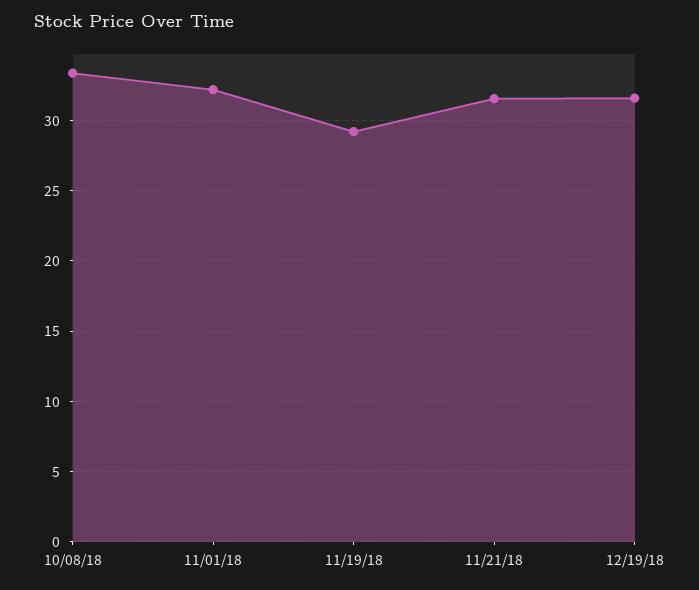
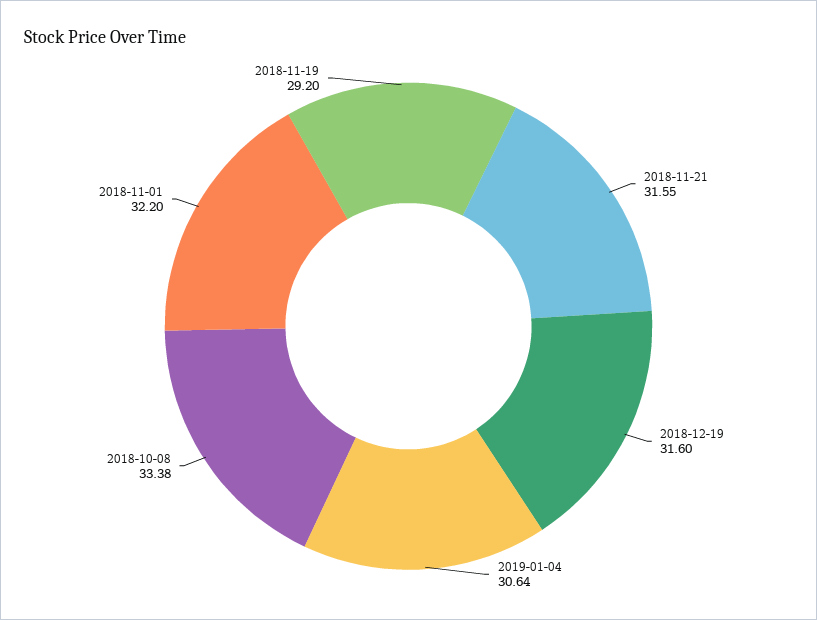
2019-01-04: none -> 30.64

